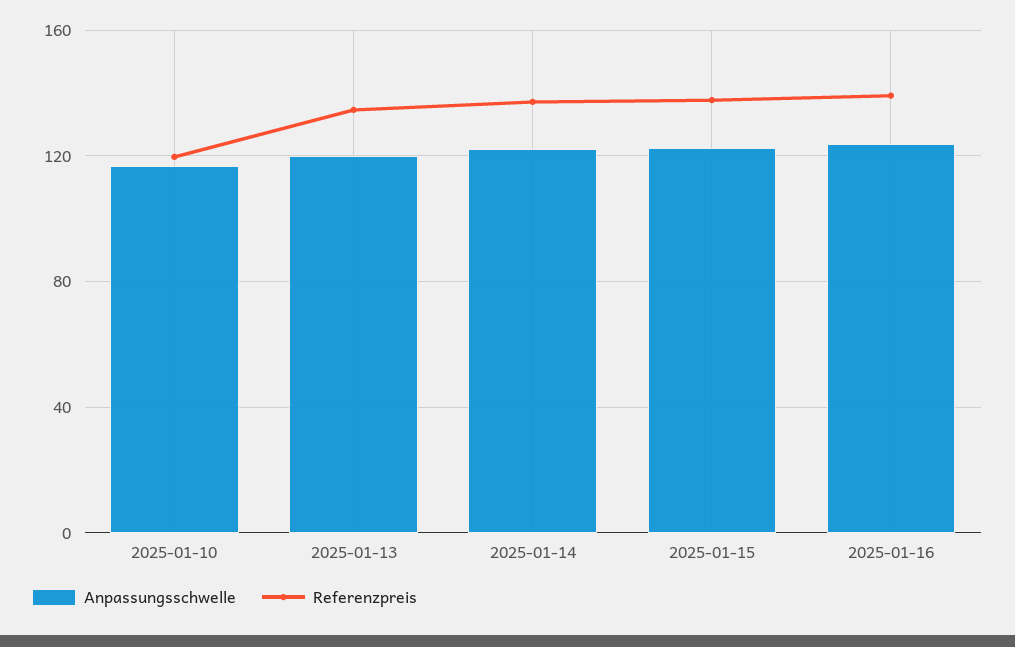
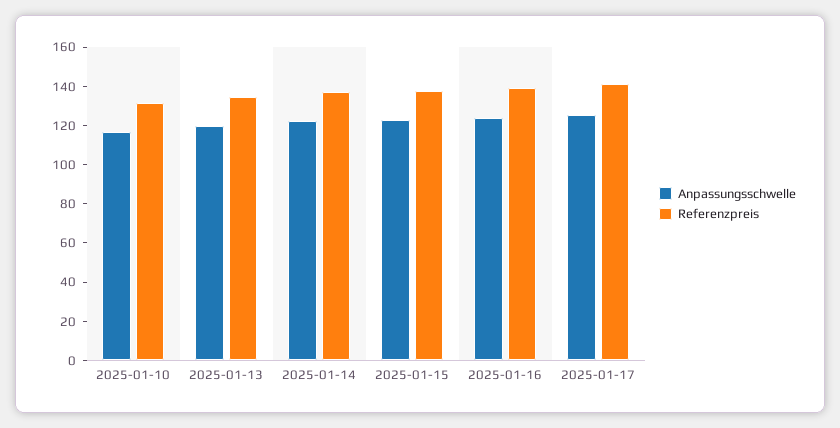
Referenzpreis, 2025-01-10: 120 -> 130
Anpassungsschwelle, 2025-01-17: none -> 125
Referenzpreis, 2025-01-17: none -> 140

